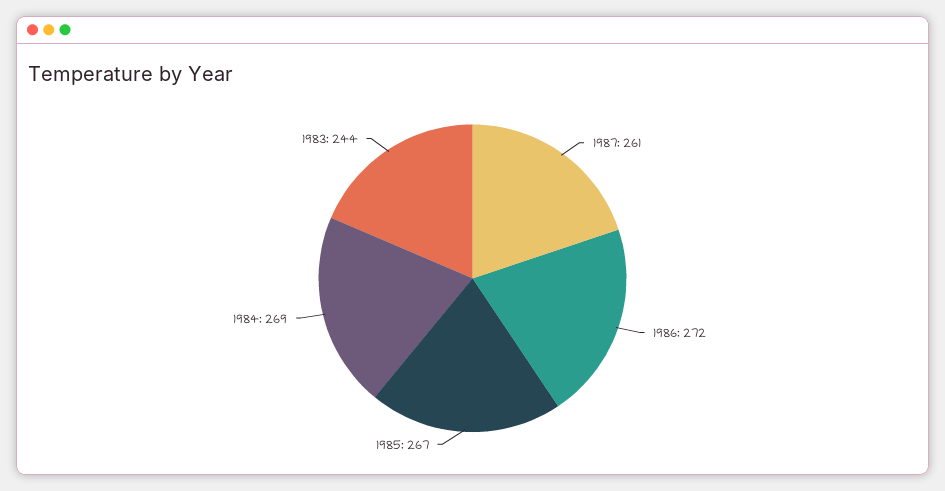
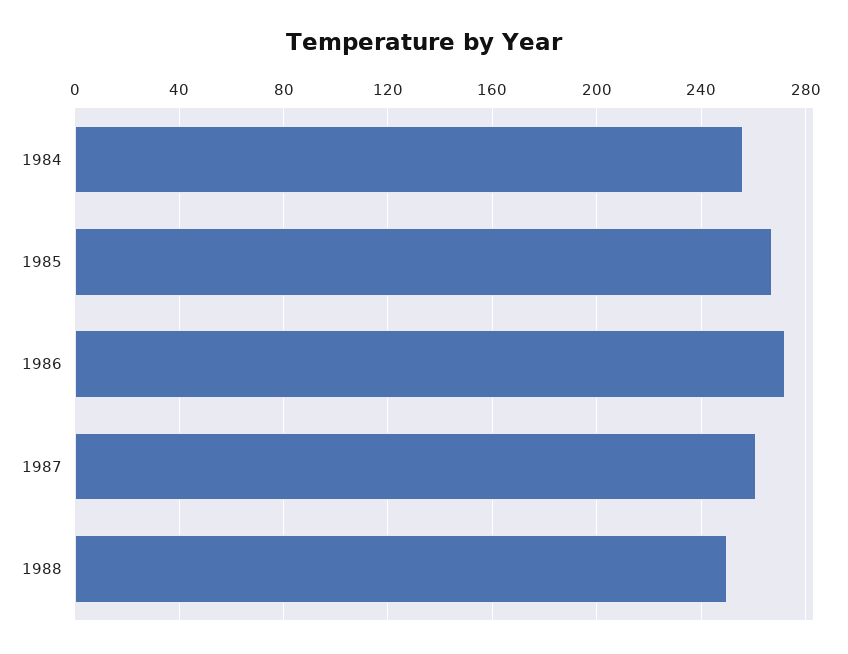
1984: 269 -> 255
1983: 244 -> none
1988: none -> 250

